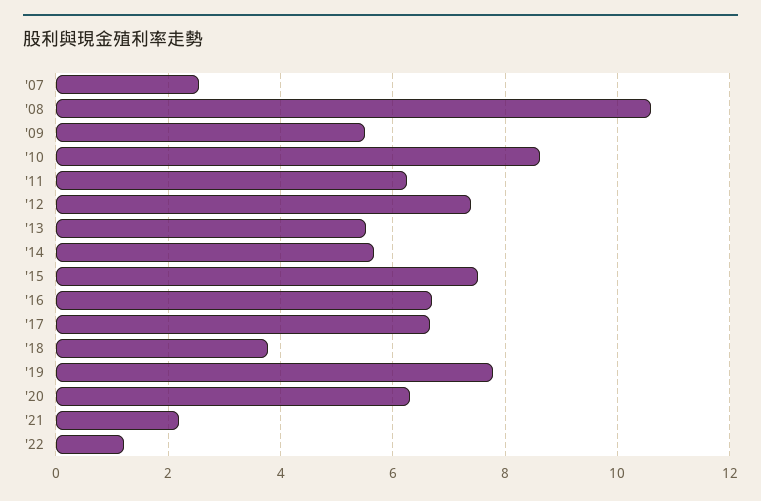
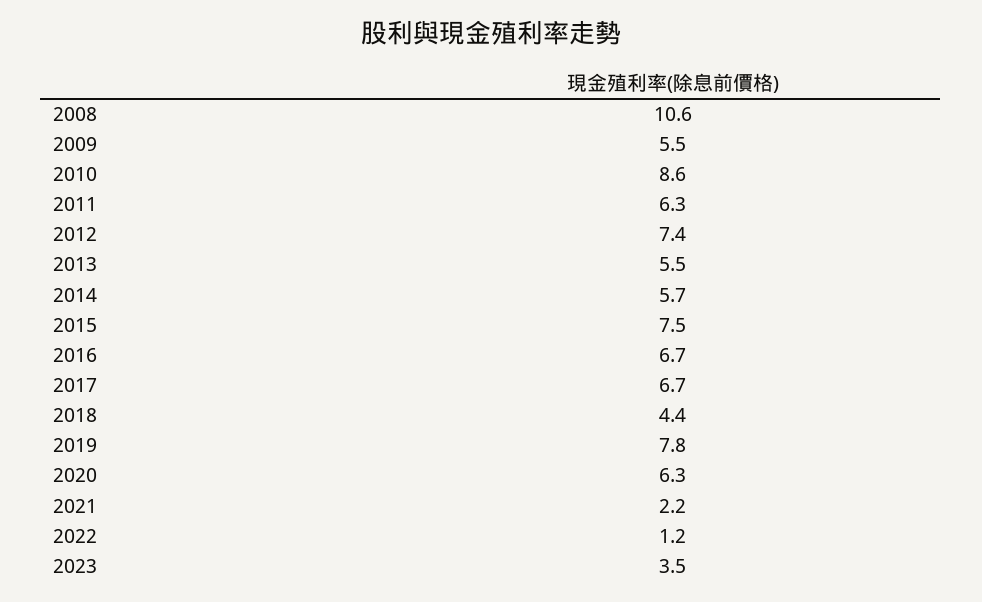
'07: 2.6 -> none
'18: 3.8 -> 4.4
2023: none -> 3.5

